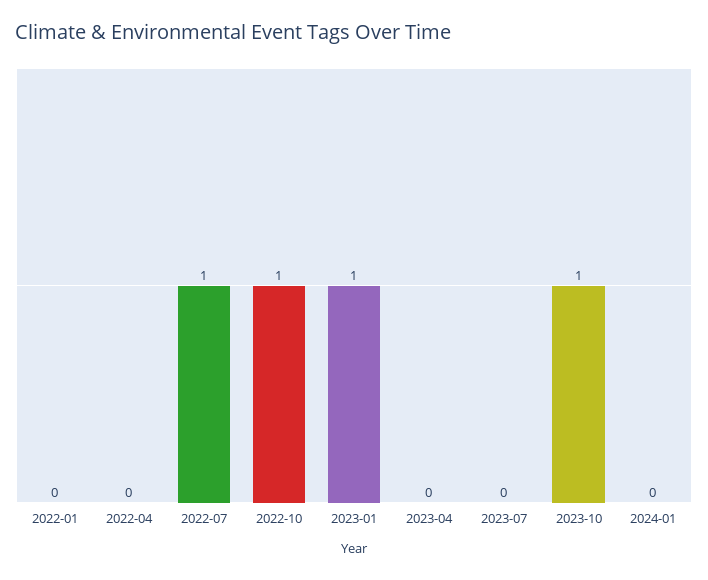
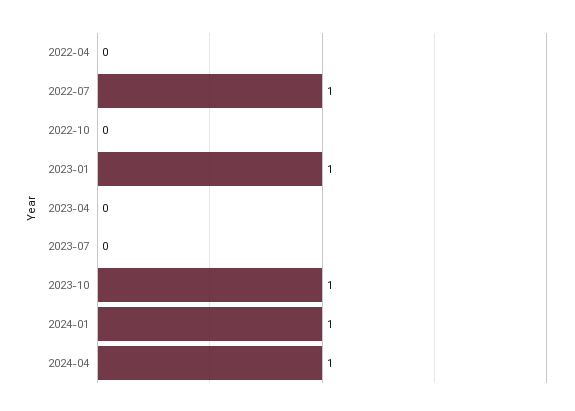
2022-01: 0 -> none
2022-10: 1 -> 0
2024-01: 0 -> 1
2024-04: none -> 1

